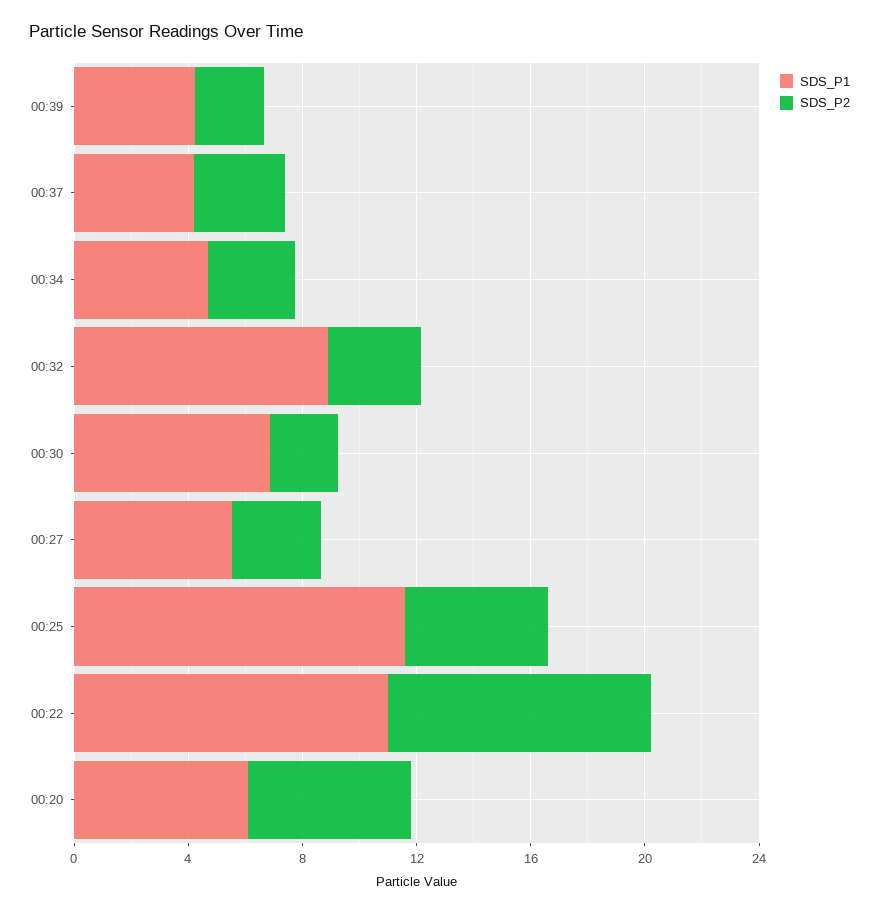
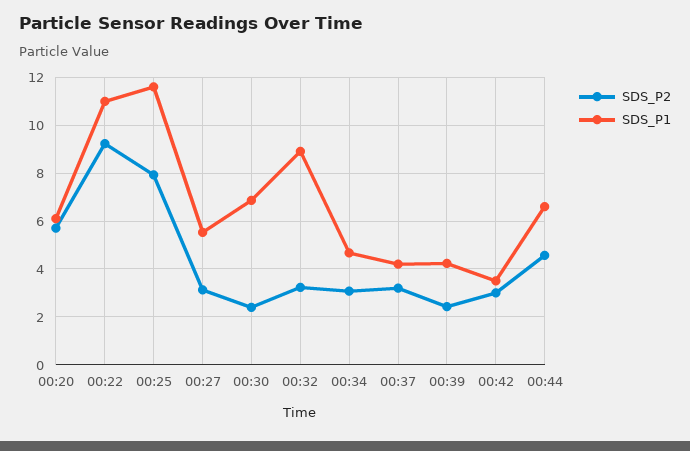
SDS_P2, 00:25: 5 -> 8
SDS_P2, 00:42: none -> 3
SDS_P1, 00:42: none -> 3.5
SDS_P2, 00:44: none -> 4.5
SDS_P1, 00:44: none -> 6.5

